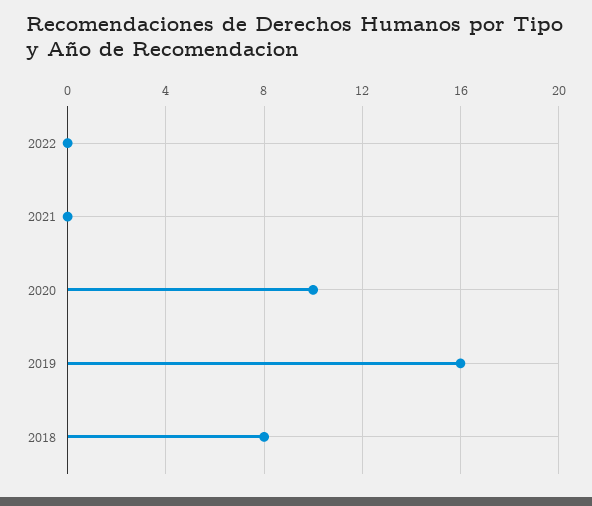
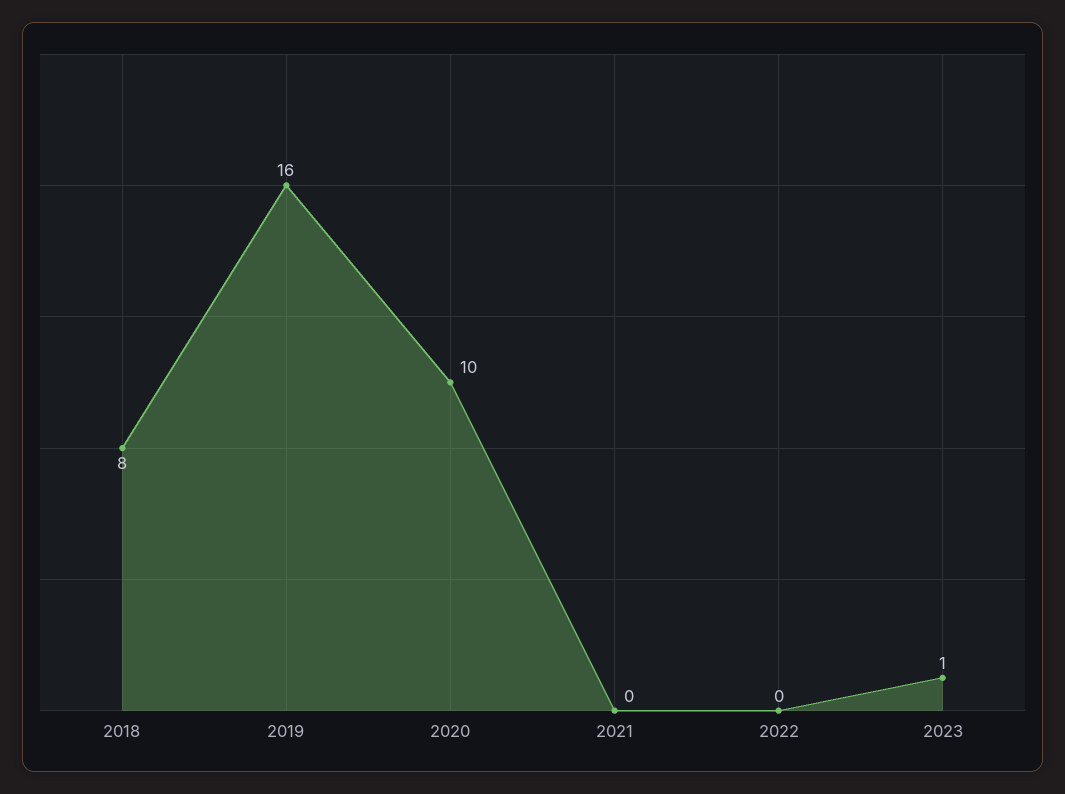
2023: none -> 1

